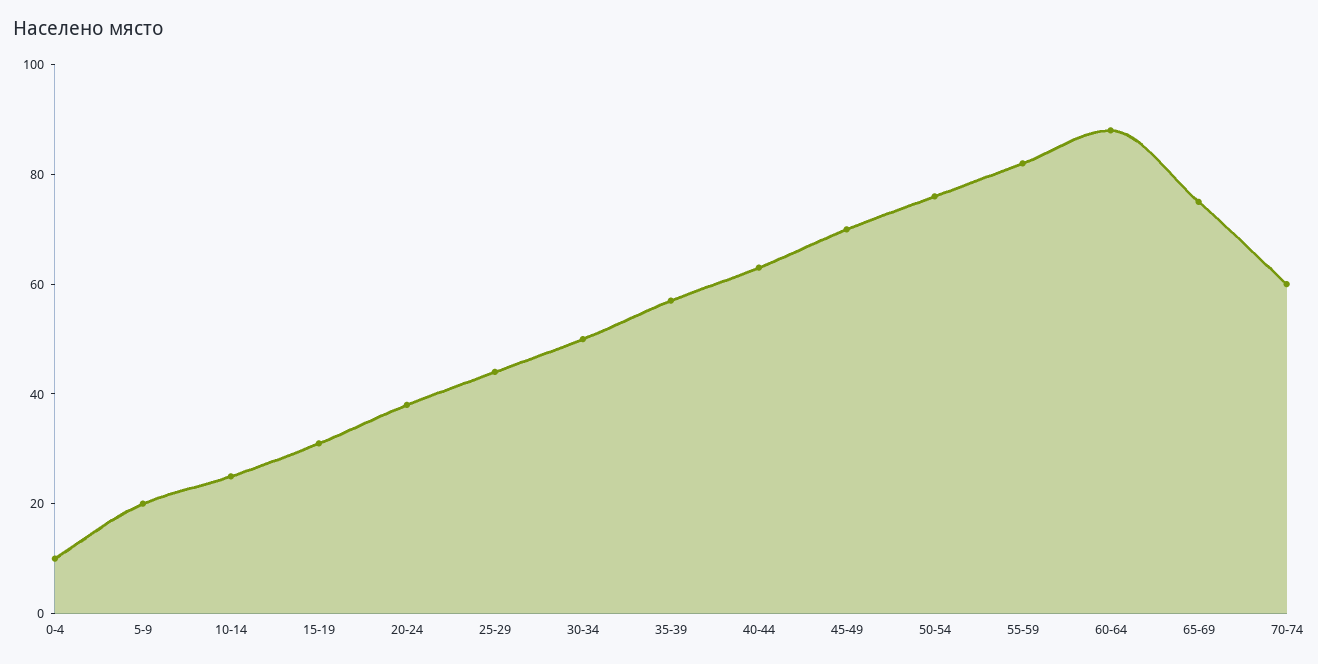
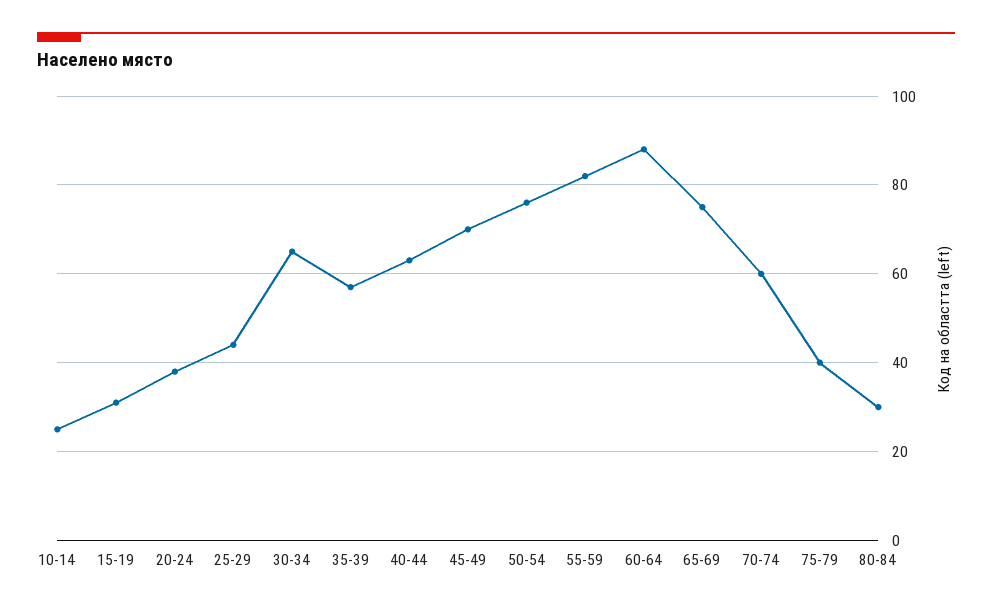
0-4: 10 -> none
5-9: 20 -> none
30-34: 50 -> 65
75-79: none -> 40
80-84: none -> 30

